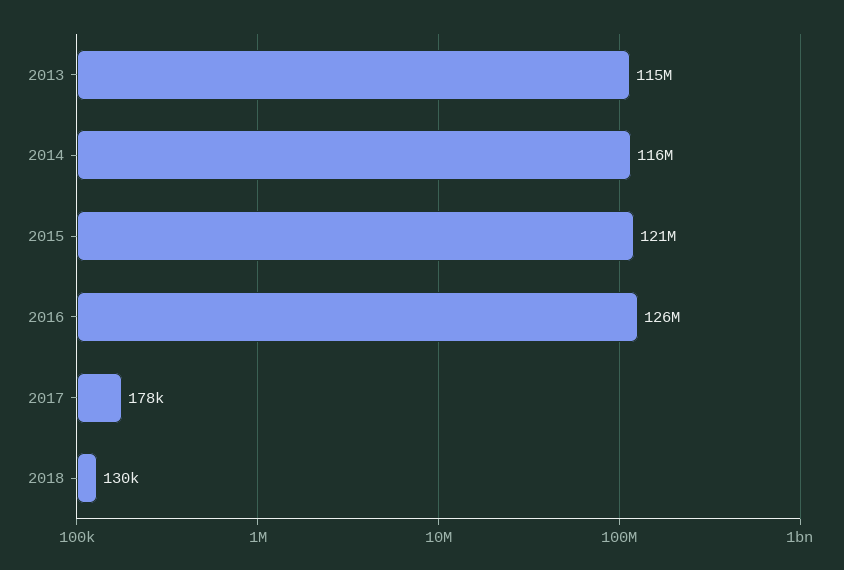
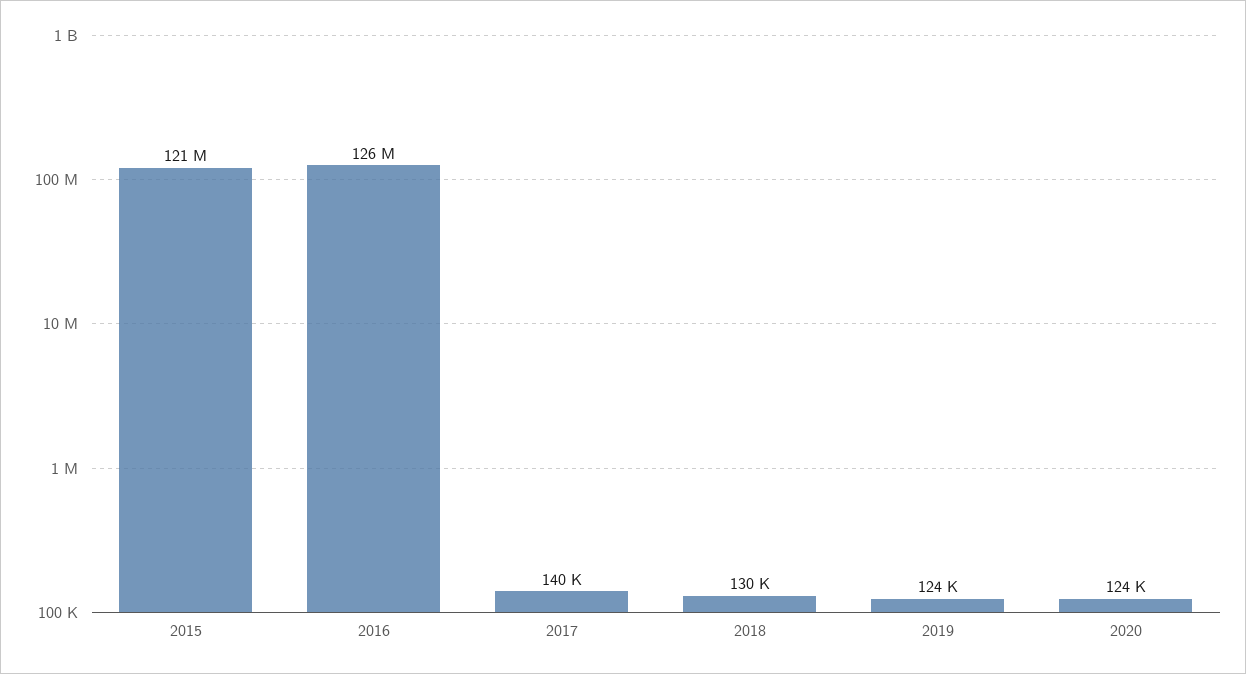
2013: 115000000 -> none
2014: 116000000 -> none
2017: 178000 -> 140000
2019: none -> 124000
2020: none -> 124000

